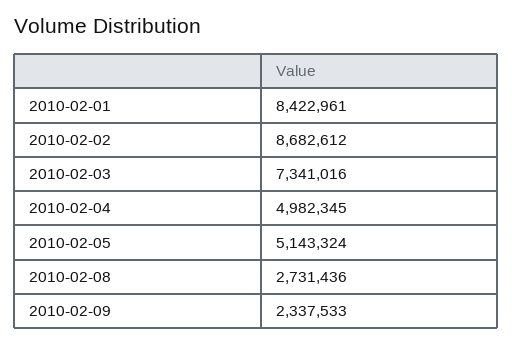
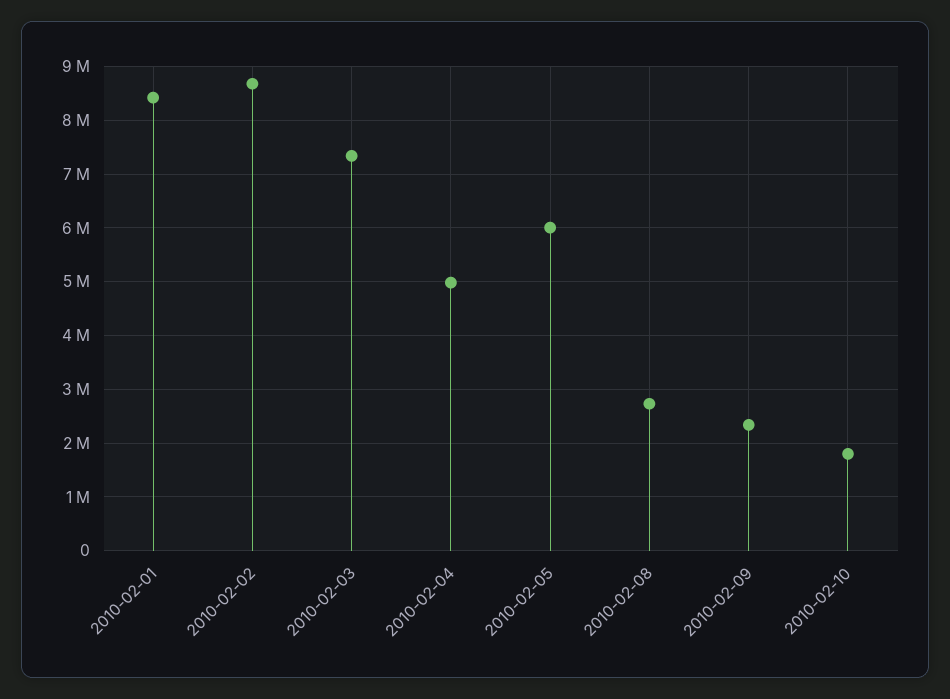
2010-02-05: 5143324 -> 6000000
2010-02-10: none -> 1800000

